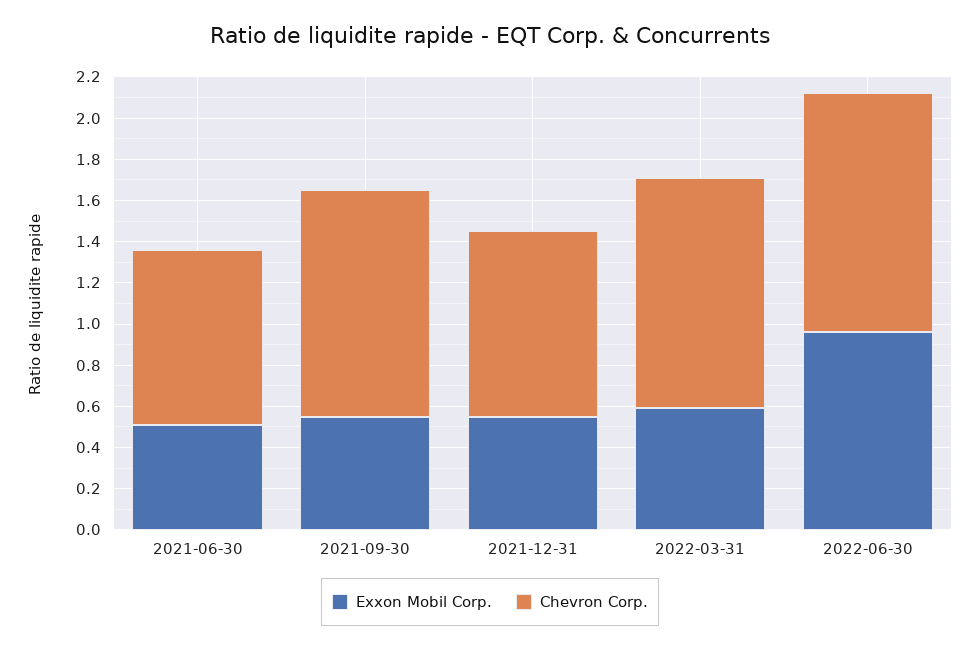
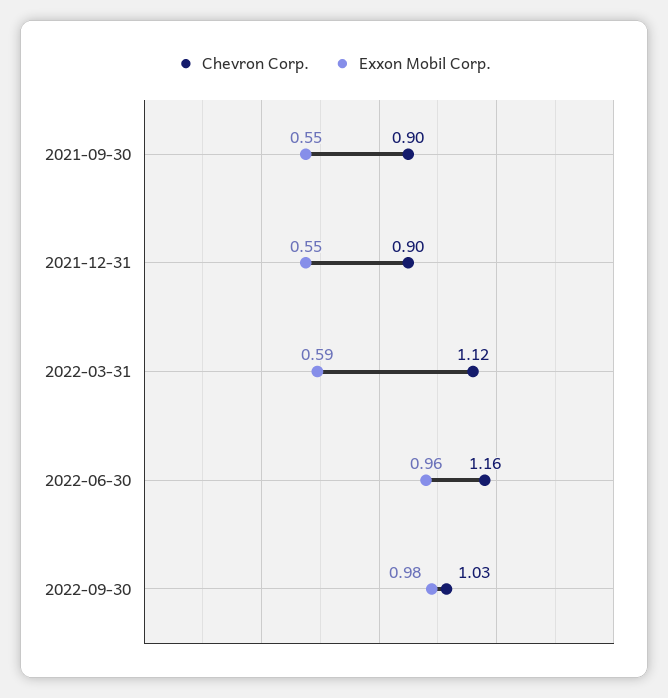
Exxon Mobil Corp., 2021-06-30: 0.5 -> none
Chevron Corp., 2021-06-30: 0.85 -> none
Chevron Corp., 2021-09-30: 1.1 -> 0.9
Chevron Corp., 2022-09-30: none -> 1.03
Exxon Mobil Corp., 2022-09-30: none -> 0.98

